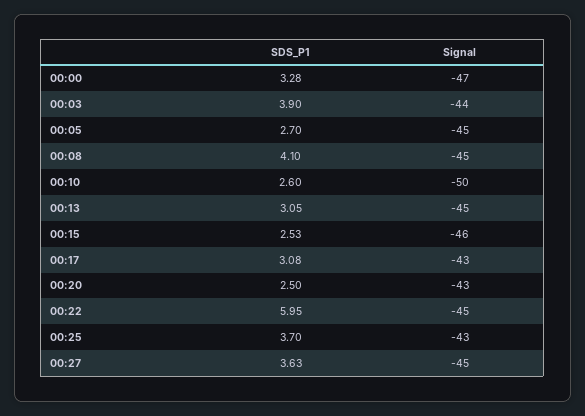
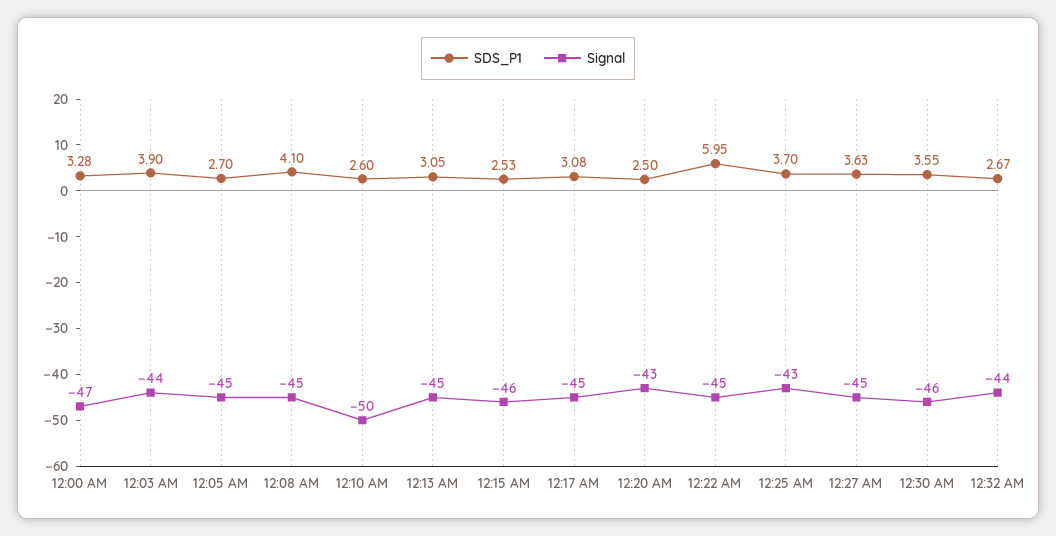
Signal, 00:17: -43 -> -45
SDS_P1, 12:30 AM: none -> 3.55
Signal, 12:30 AM: none -> -46
SDS_P1, 12:32 AM: none -> 2.67
Signal, 12:32 AM: none -> -44

